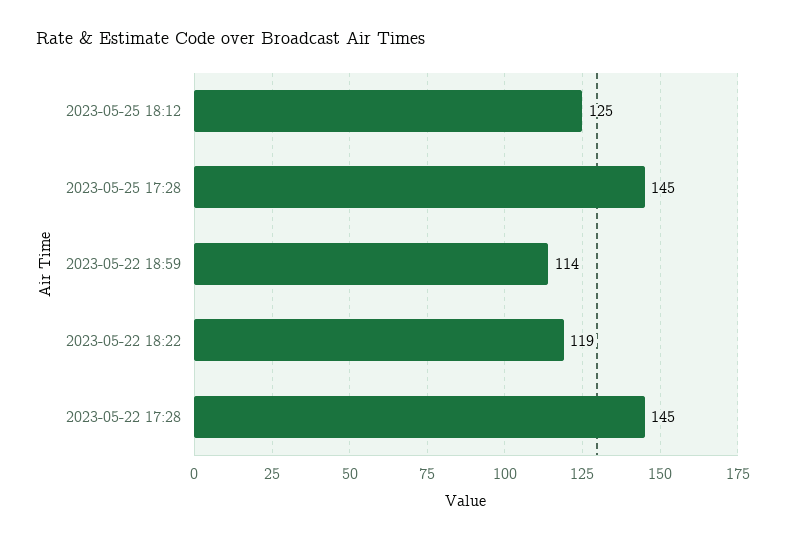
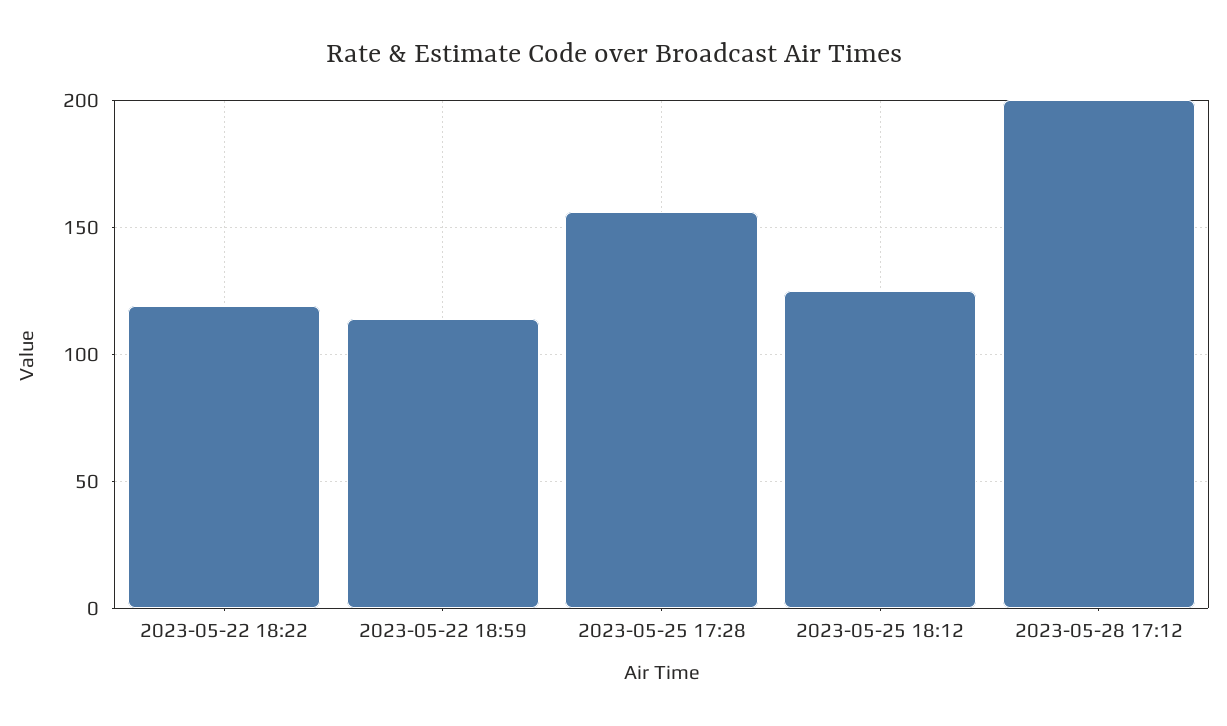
2023-05-25 17:28: 145 -> 155
2023-05-22 17:28: 145 -> none
2023-05-28 17:12: none -> 200

